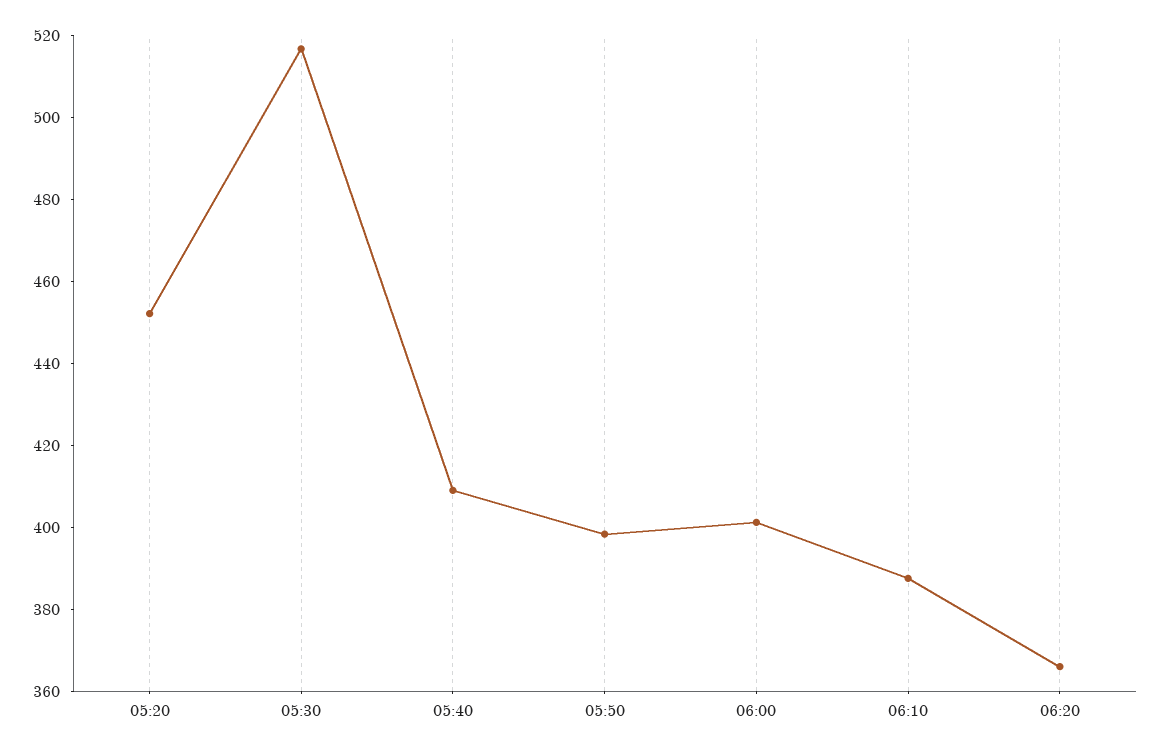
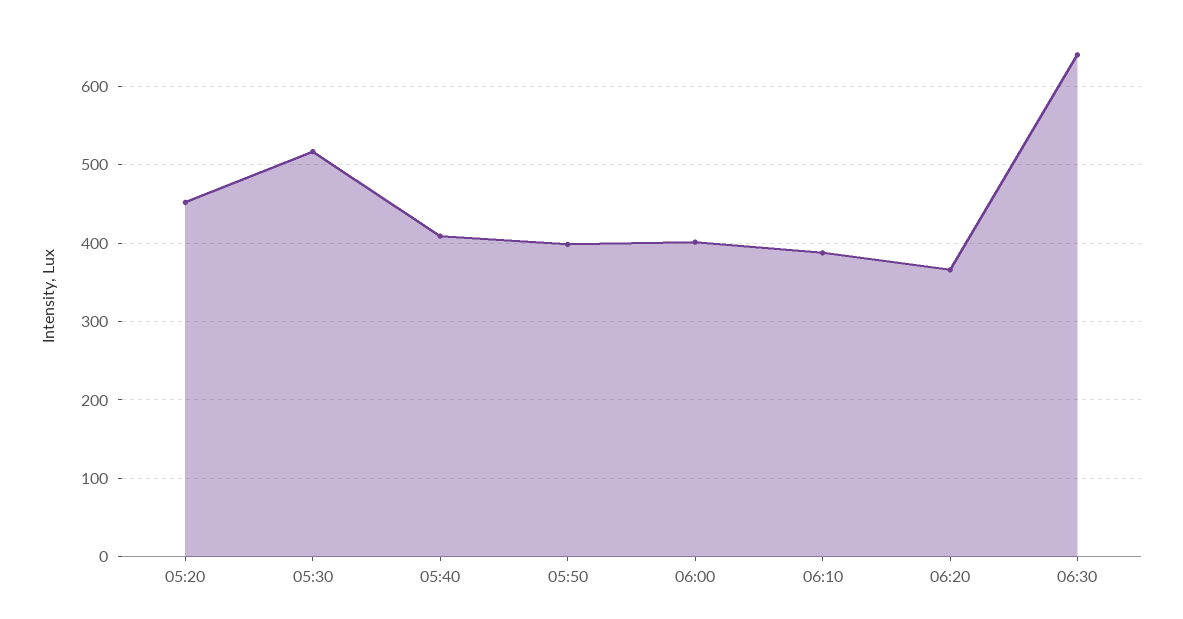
06:30: none -> 640

